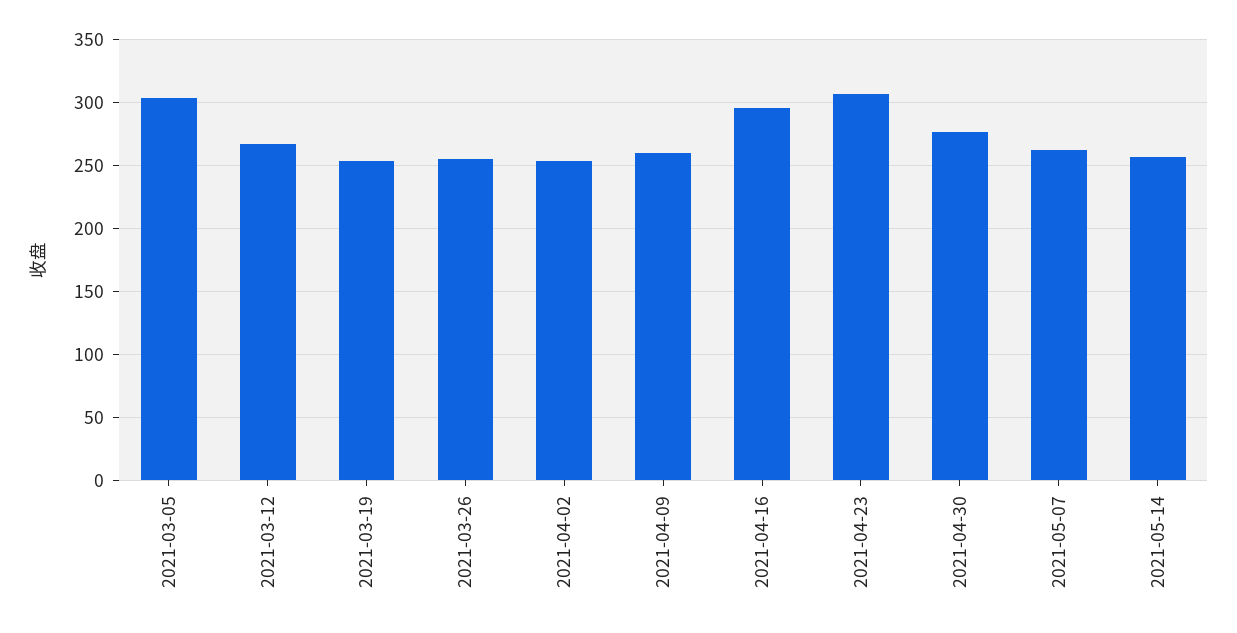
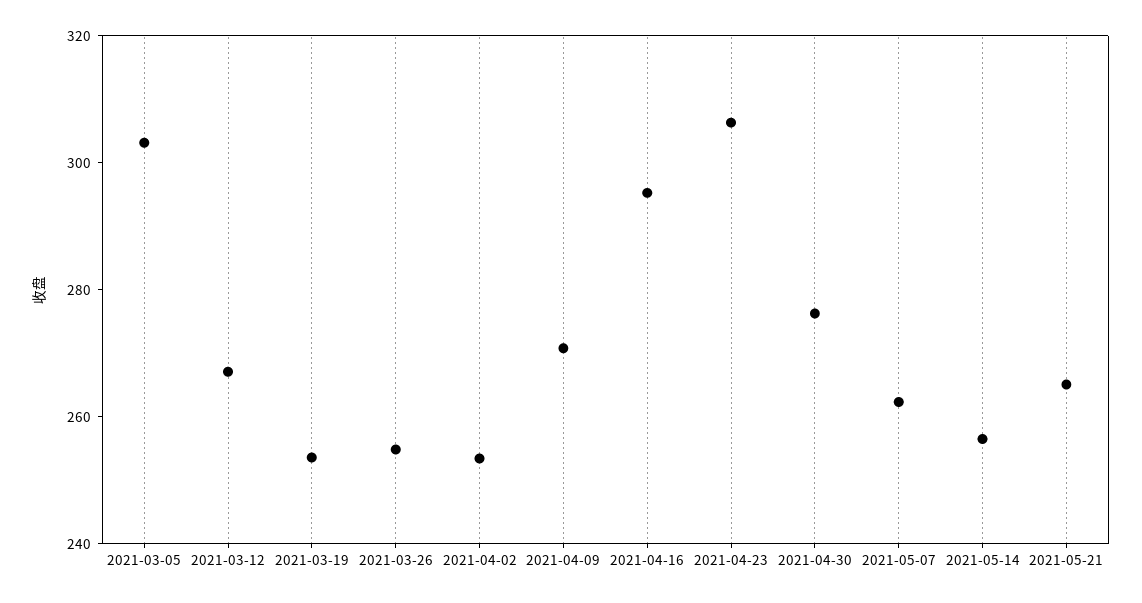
2021-04-09: 260 -> 270
2021-05-21: none -> 265

